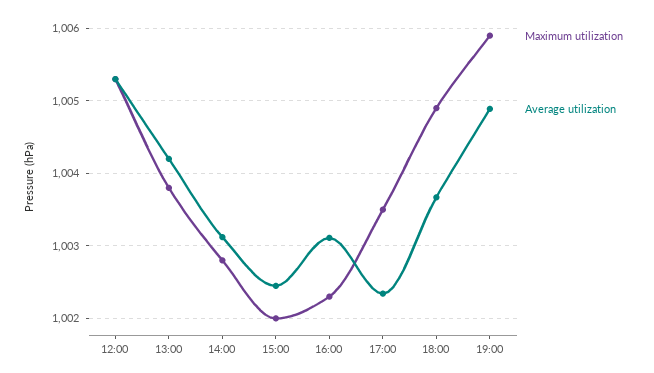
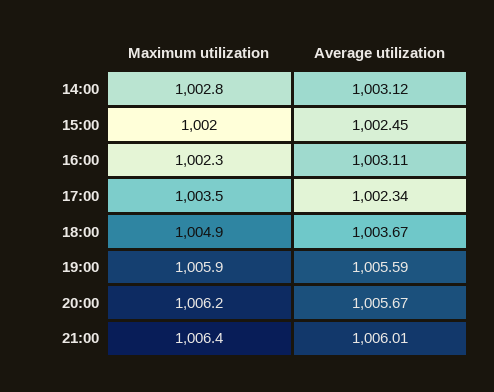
Maximum utilization, 12:00: 1005.3 -> none
Average utilization, 12:00: 1005.3 -> none
Maximum utilization, 13:00: 1003.8 -> none
Average utilization, 13:00: 1004.2 -> none
Average utilization, 19:00: 1004.9 -> 1005.59
Maximum utilization, 20:00: none -> 1006.2
Average utilization, 20:00: none -> 1005.67
Maximum utilization, 21:00: none -> 1006.4
Average utilization, 21:00: none -> 1006.01

